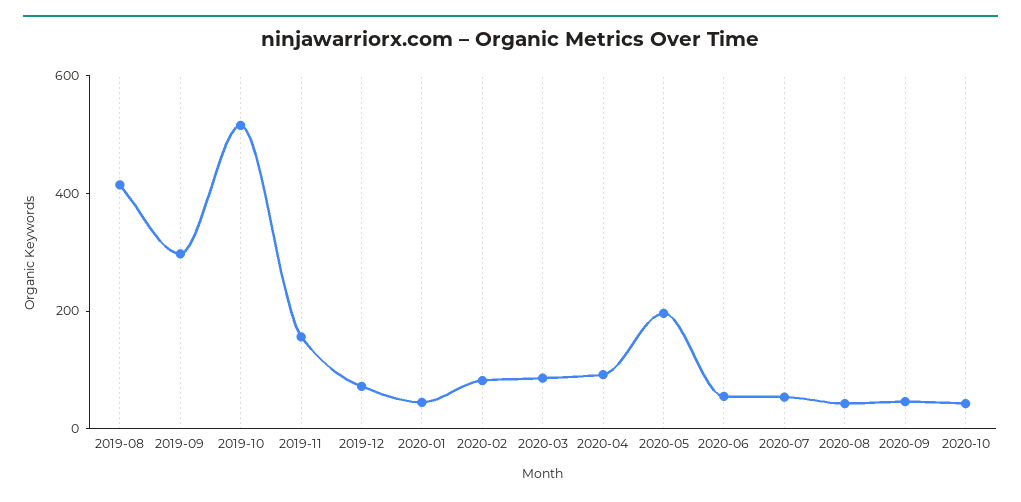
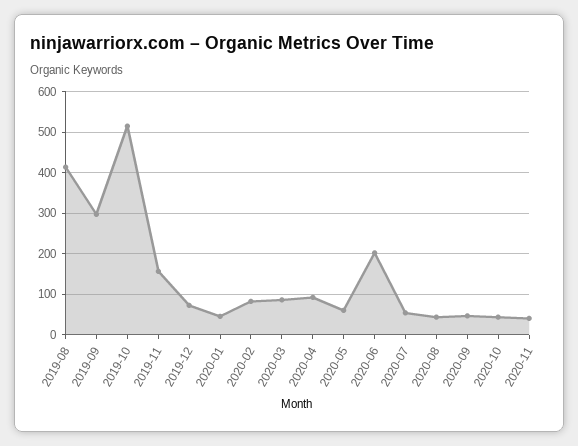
2020-05: 200 -> 60
2020-06: 50 -> 200
2020-11: none -> 40

